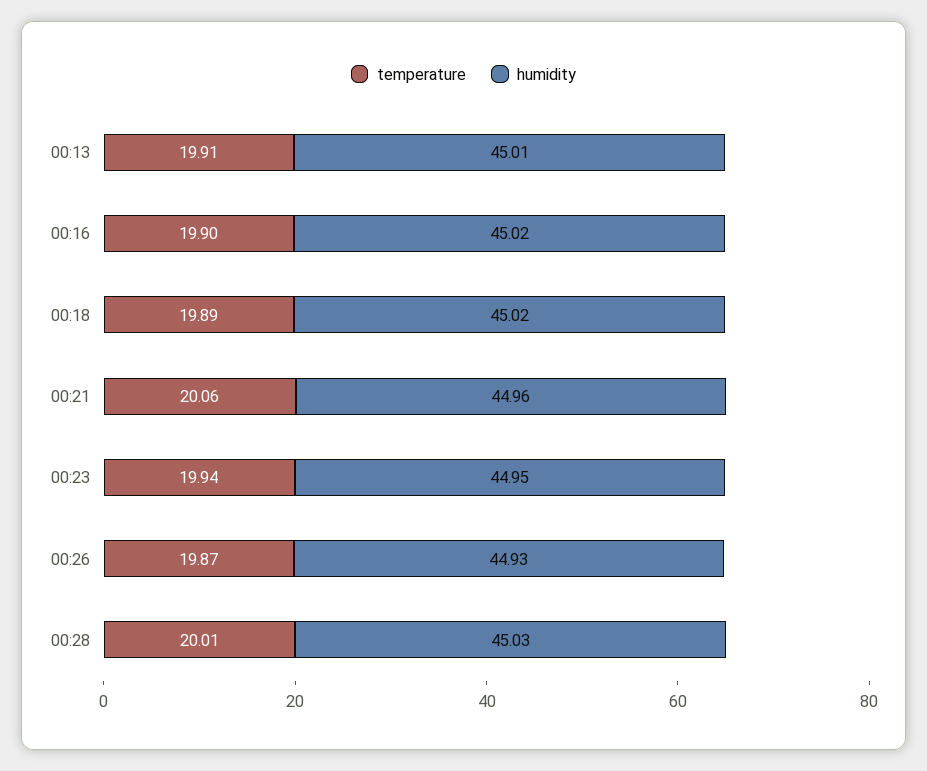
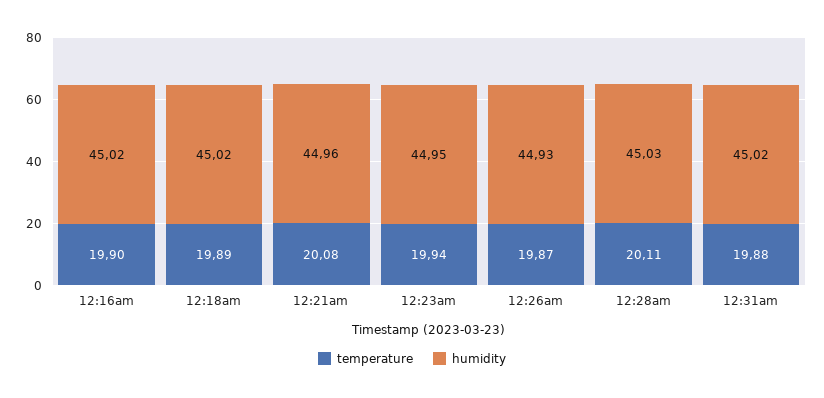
temperature, 00:13: 19.91 -> none
humidity, 00:13: 45.01 -> none
temperature, 00:21: 20.06 -> 20.08
temperature, 00:28: 20.01 -> 20.11
temperature, 12:31am: none -> 19.88
humidity, 12:31am: none -> 45.02

